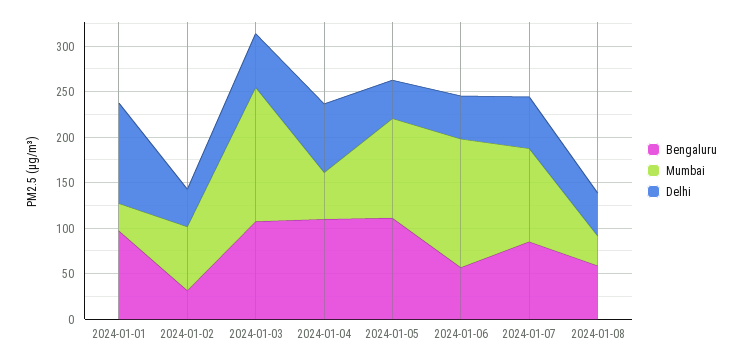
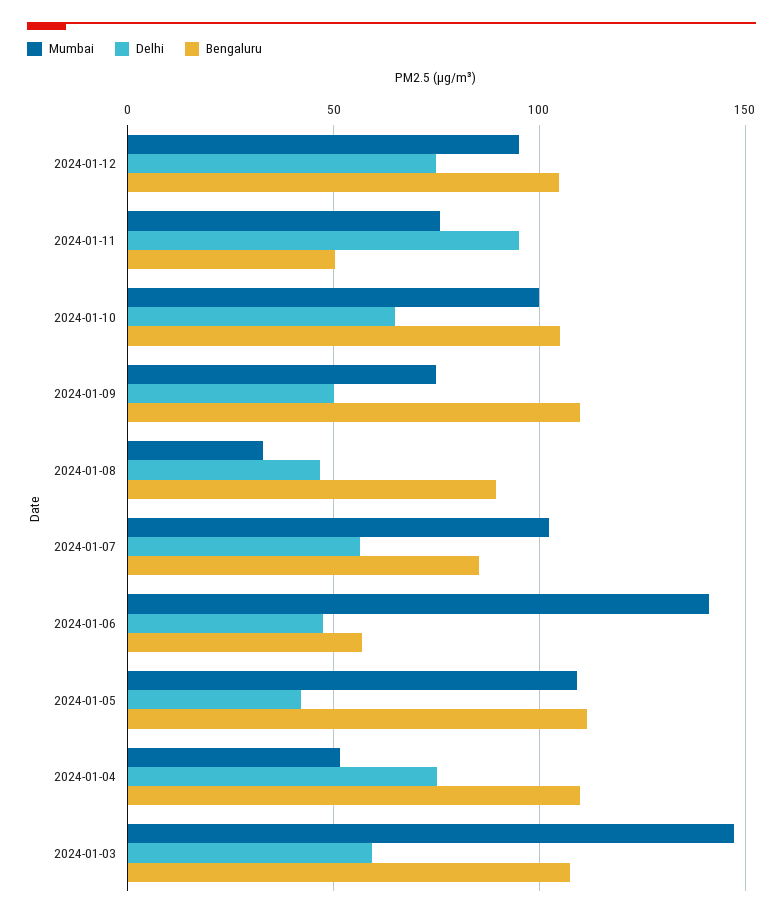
Bengaluru, 2024-01-01: 100 -> none
Mumbai, 2024-01-01: 30 -> none
Delhi, 2024-01-01: 110 -> none
Bengaluru, 2024-01-02: 30 -> none
Mumbai, 2024-01-02: 70 -> none
Delhi, 2024-01-02: 40 -> none
Bengaluru, 2024-01-08: 60 -> 90
Mumbai, 2024-01-12: none -> 95
Delhi, 2024-01-12: none -> 75
Bengaluru, 2024-01-12: none -> 105
Mumbai, 2024-01-11: none -> 75
Delhi, 2024-01-11: none -> 95
Bengaluru, 2024-01-11: none -> 50
Mumbai, 2024-01-10: none -> 100
Delhi, 2024-01-10: none -> 65
Bengaluru, 2024-01-10: none -> 105
Mumbai, 2024-01-09: none -> 75
Delhi, 2024-01-09: none -> 50
Bengaluru, 2024-01-09: none -> 110

